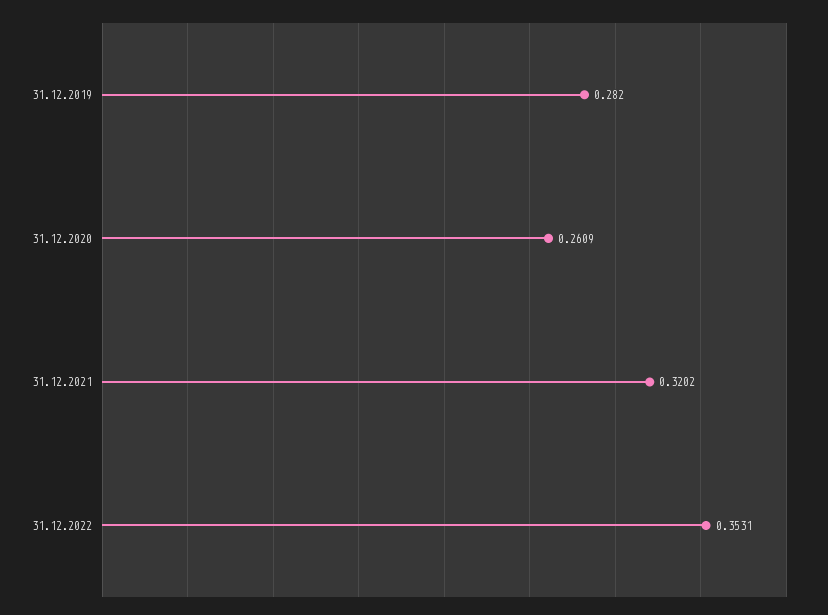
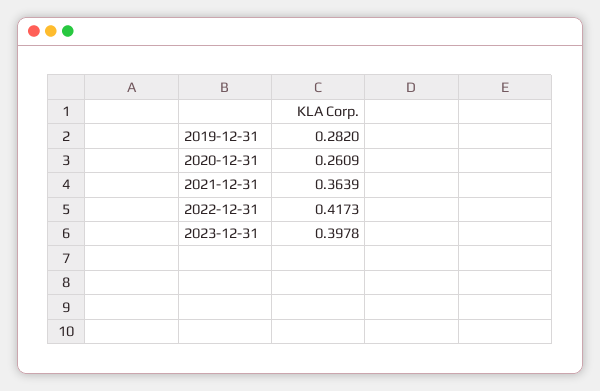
31.12.2021: 0.3202 -> 0.3639
31.12.2022: 0.3531 -> 0.4173
2023-12-31: none -> 0.3978

